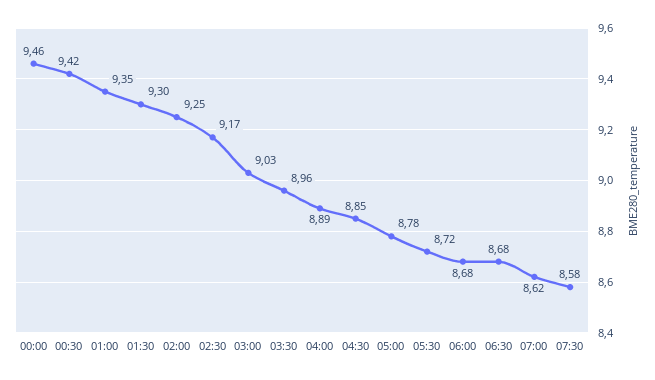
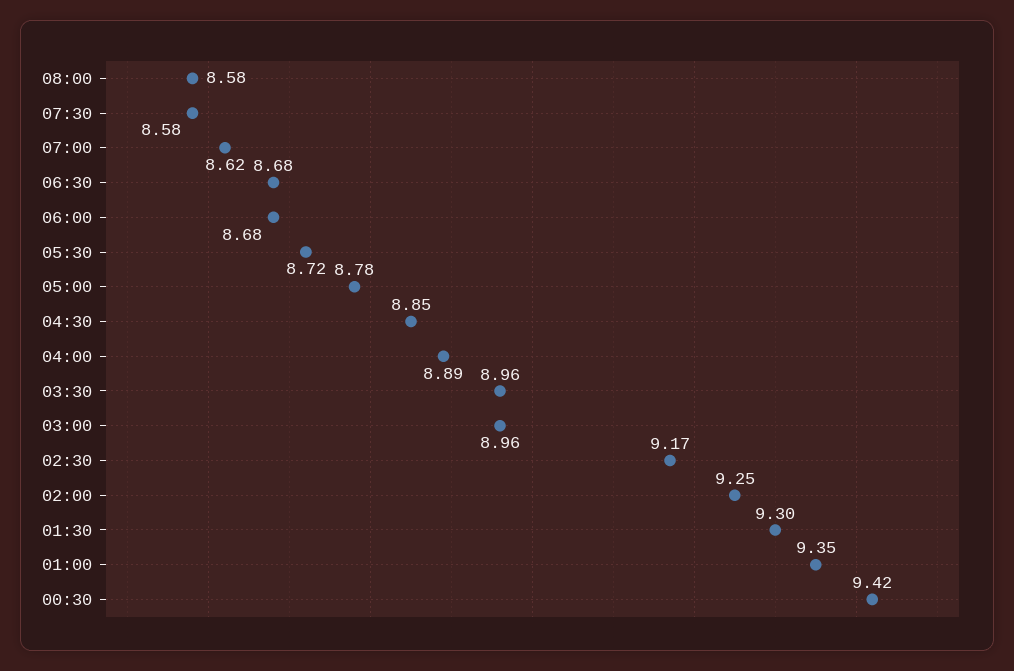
00:00: 9.46 -> none
03:00: 9.03 -> 8.96
08:00: none -> 8.58

